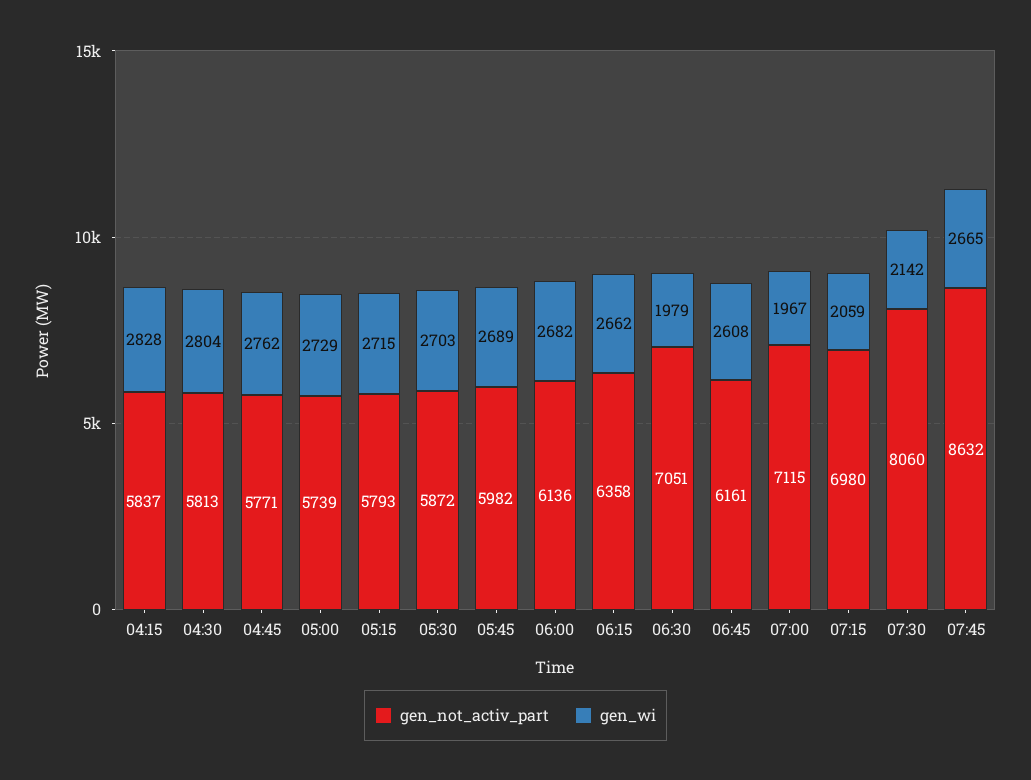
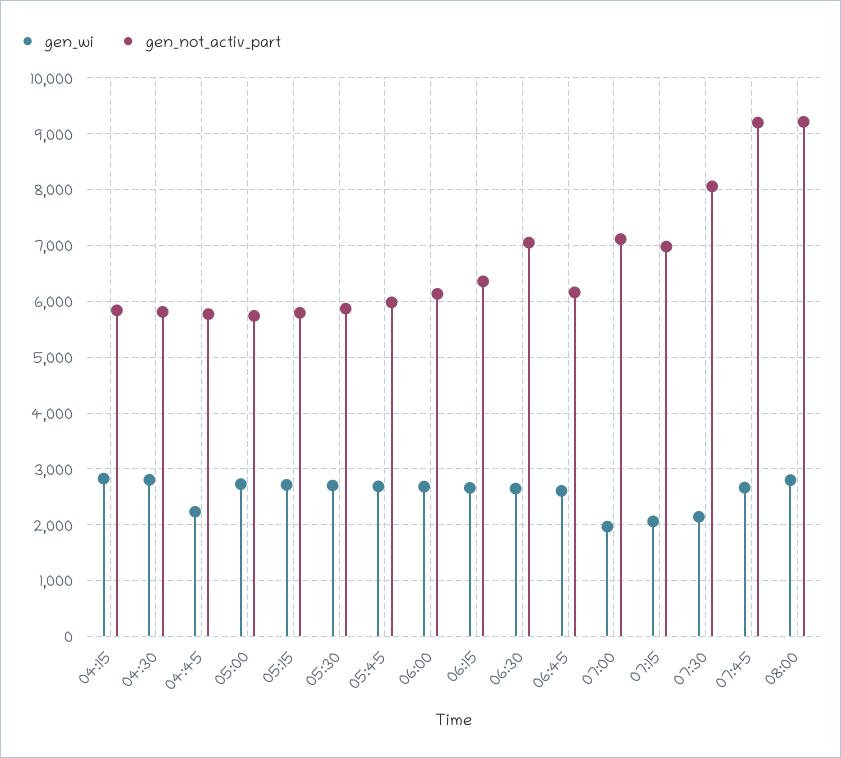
gen_wi, 04:45: 2762 -> 2200
gen_wi, 06:30: 1979 -> 2600
gen_not_activ_part, 07:45: 8632 -> 9200
gen_wi, 08:00: none -> 2800
gen_not_activ_part, 08:00: none -> 9200

